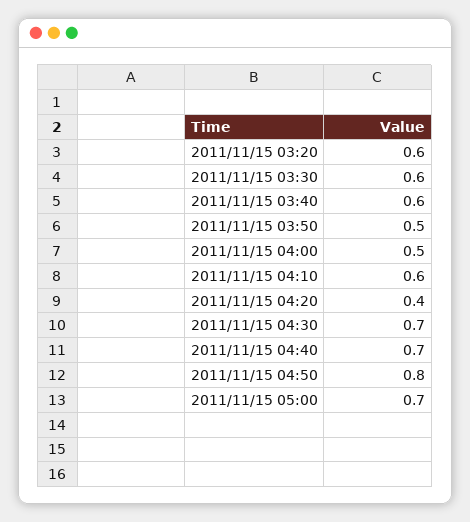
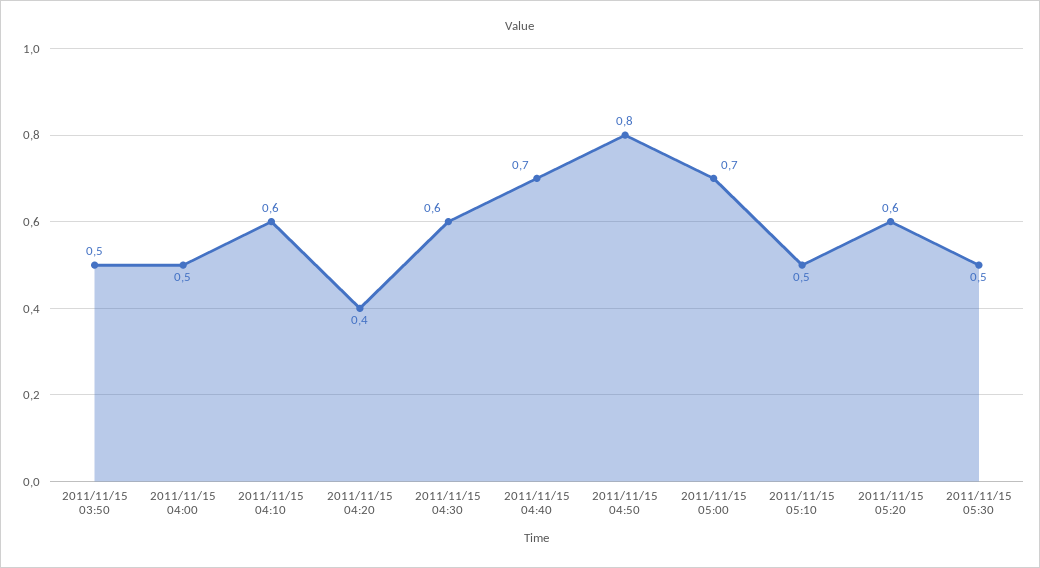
2011/11/15 03:20: 0.6 -> none
2011/11/15 03:30: 0.6 -> none
2011/11/15 03:40: 0.6 -> none
2011/11/15 04:30: 0.7 -> 0.6
2011/11/15 05:10: none -> 0.5
2011/11/15 05:20: none -> 0.6
2011/11/15 05:30: none -> 0.5

